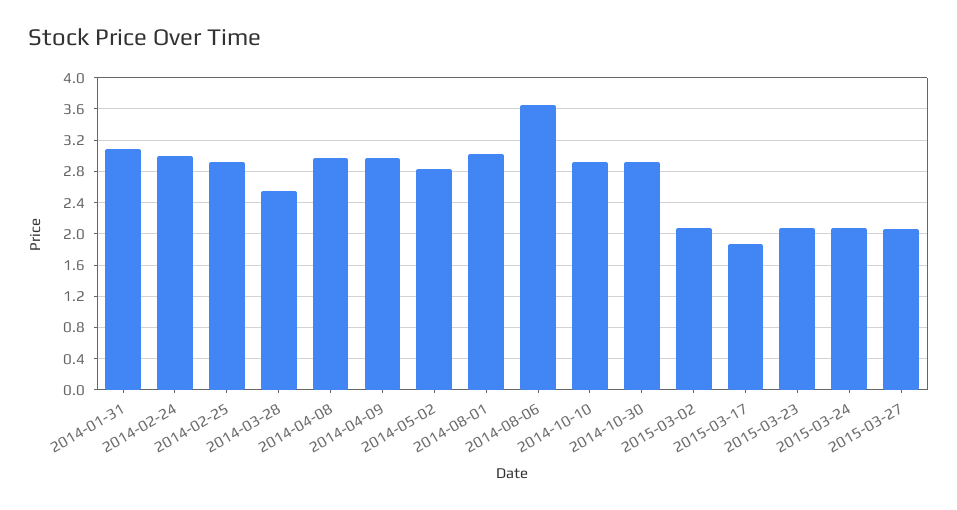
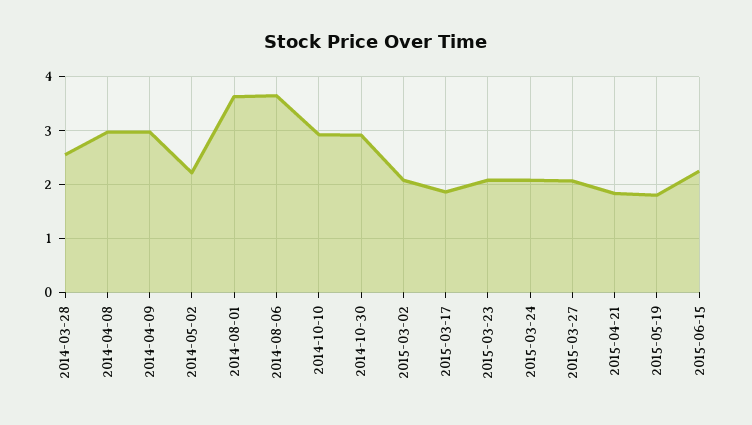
2014-01-31: 3.1 -> none
2014-02-24: 3 -> none
2014-02-25: 2.9 -> none
2014-05-02: 2.8 -> 2.2
2014-08-01: 3 -> 3.6
2015-04-21: none -> 1.8
2015-05-19: none -> 1.8
2015-06-15: none -> 2.2

